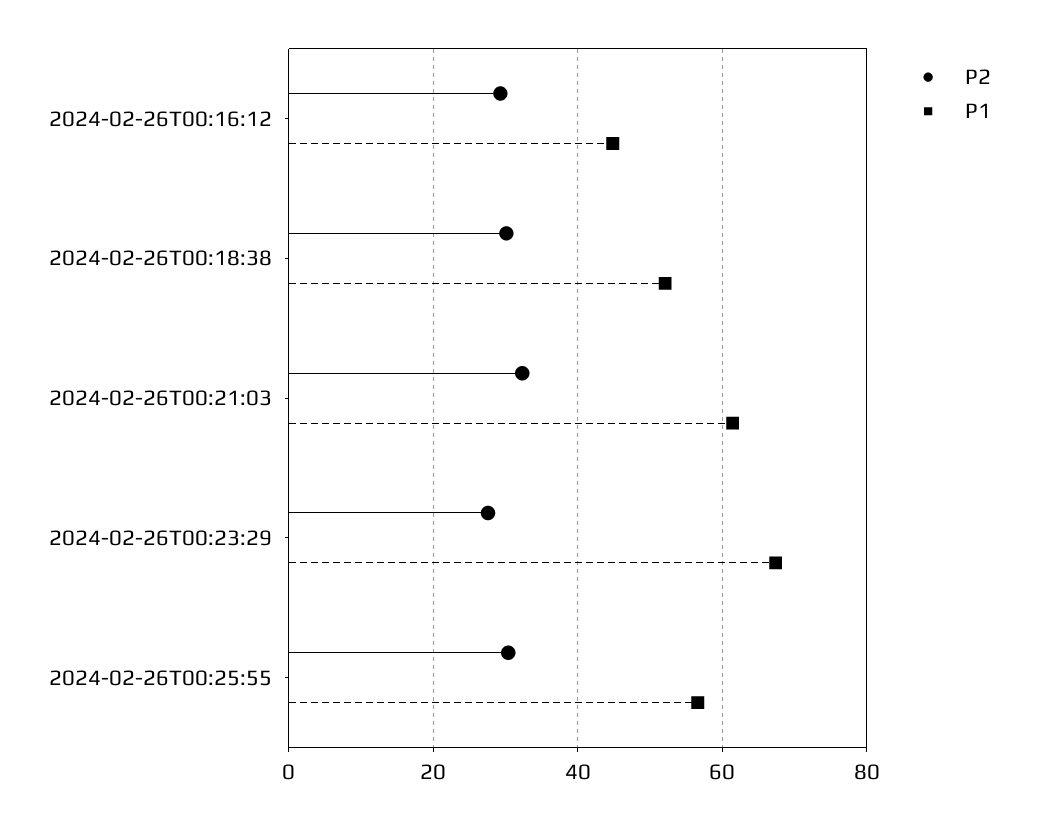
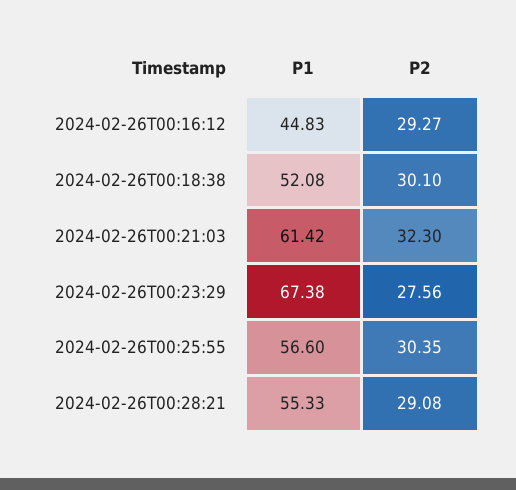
P1, 2024-02-26T00:28:21: none -> 55.33
P2, 2024-02-26T00:28:21: none -> 29.08

